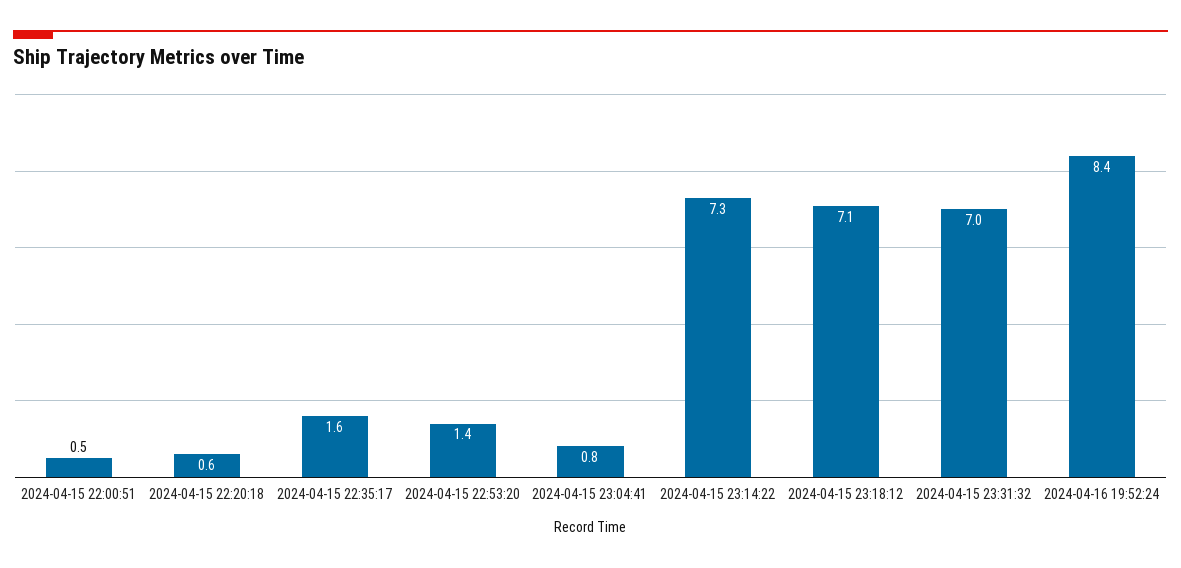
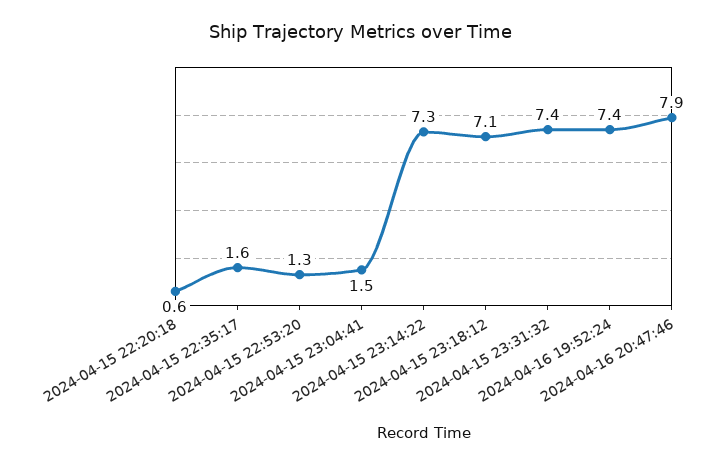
2024-04-15 22:00:51: 0.5 -> none
2024-04-15 22:53:20: 1.4 -> 1.3
2024-04-15 23:04:41: 0.8 -> 1.5
2024-04-15 23:31:32: 7 -> 7.4
2024-04-16 19:52:24: 8.4 -> 7.4
2024-04-16 20:47:46: none -> 7.9

